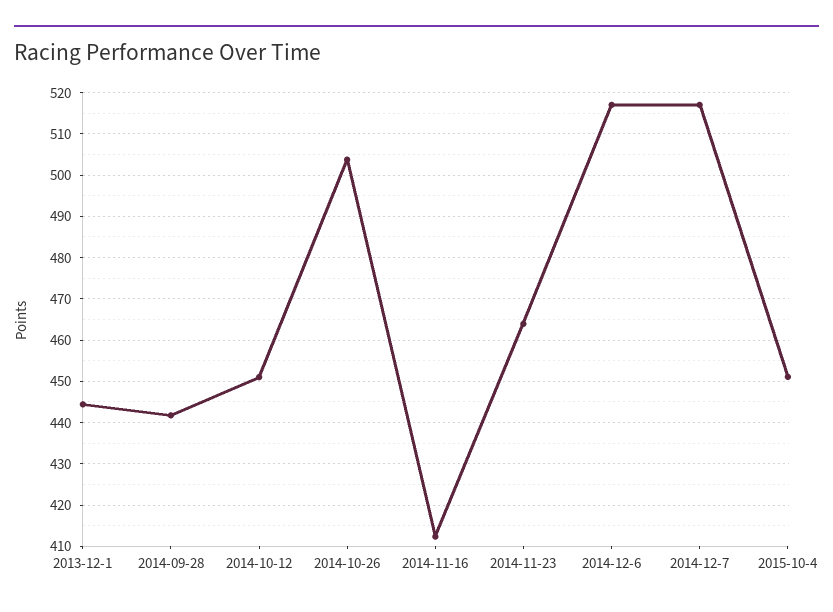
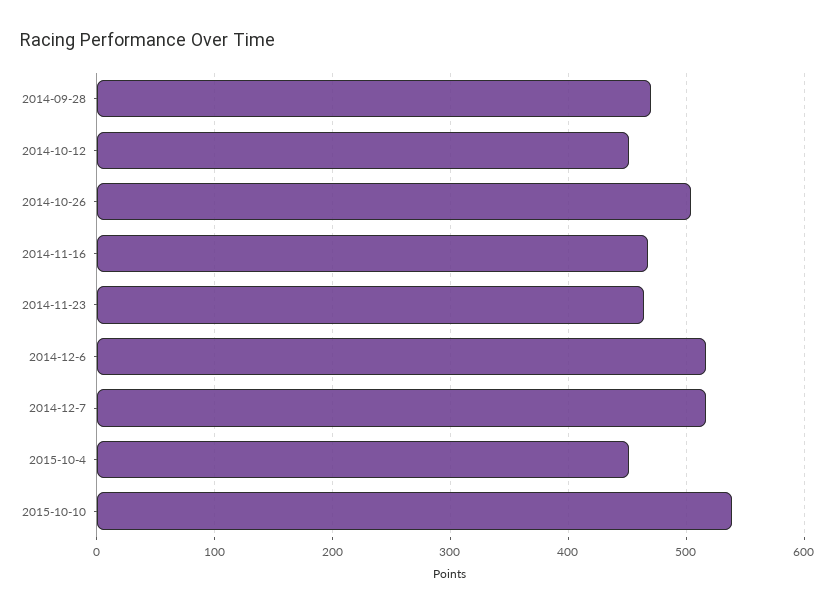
2013-12-1: 444 -> none
2014-09-28: 442 -> 470
2014-11-16: 412 -> 470
2015-10-10: none -> 540

